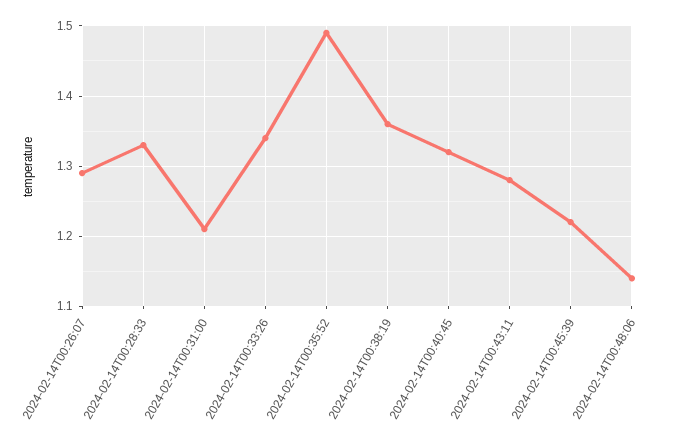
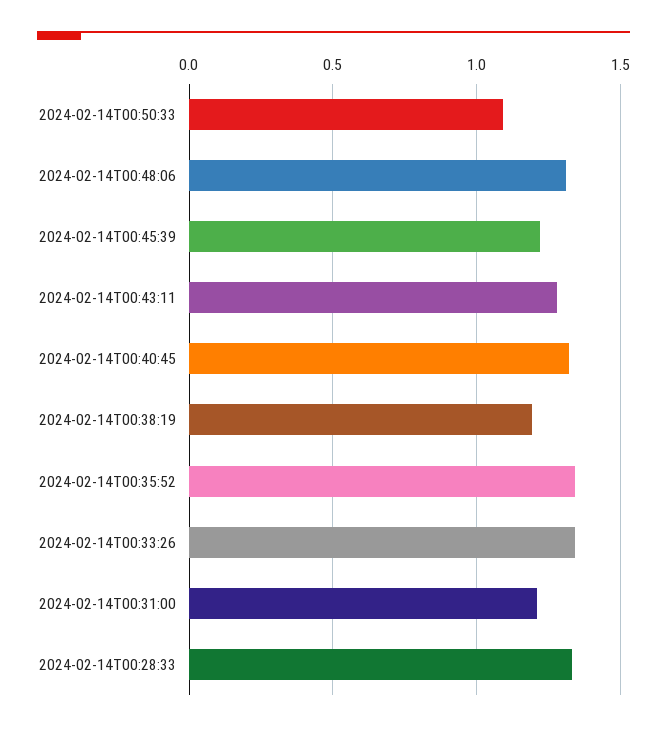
2024-02-14T00:26:07: 1.29 -> none
2024-02-14T00:35:52: 1.49 -> 1.35
2024-02-14T00:38:19: 1.36 -> 1.2
2024-02-14T00:48:06: 1.14 -> 1.3
2024-02-14T00:50:33: none -> 1.1

